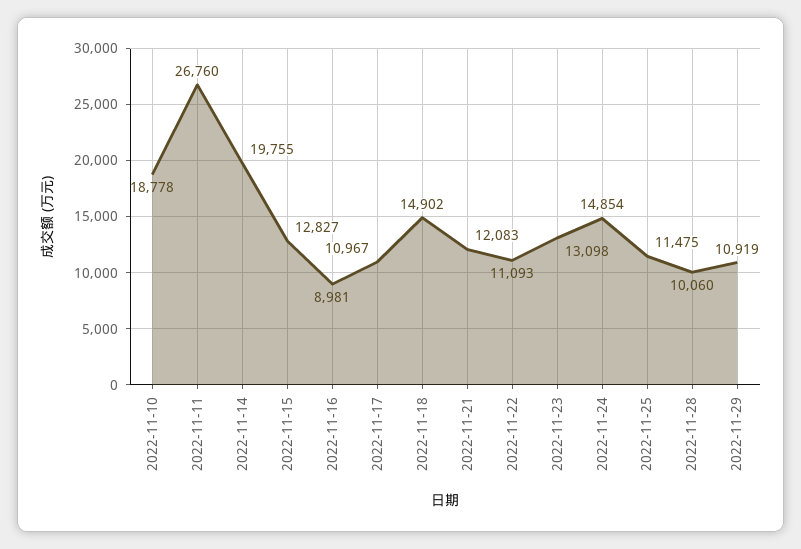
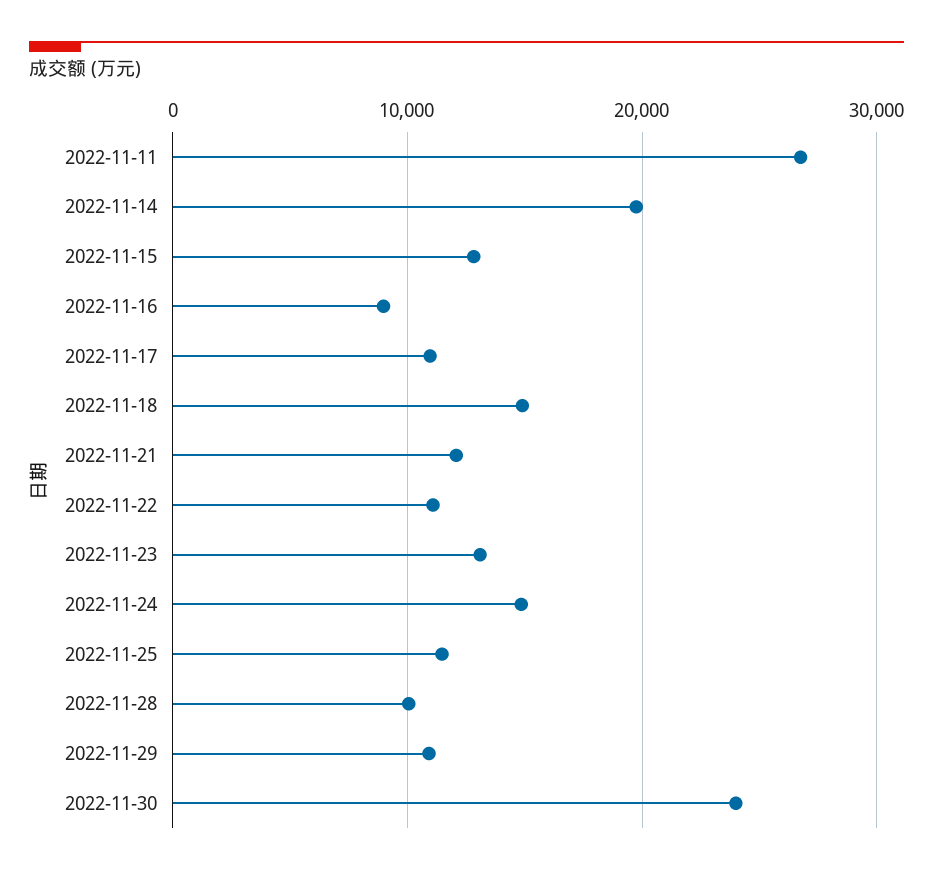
2022-11-10: 18778 -> none
2022-11-30: none -> 24000

